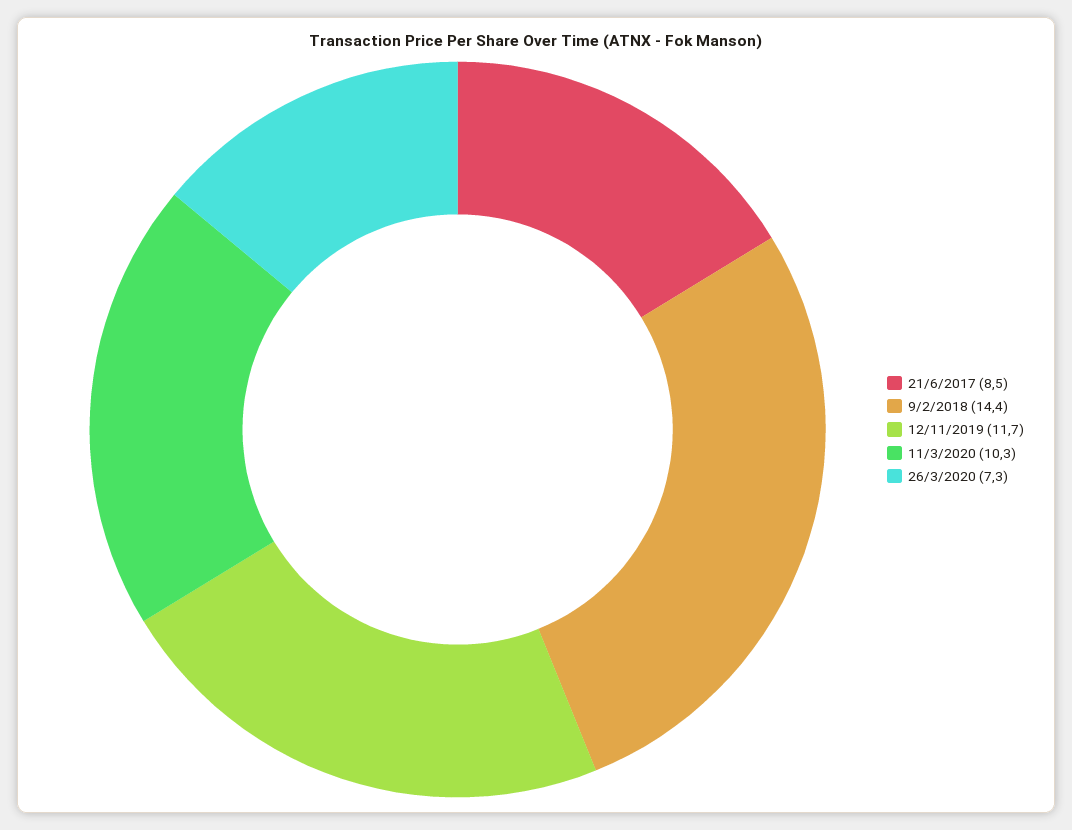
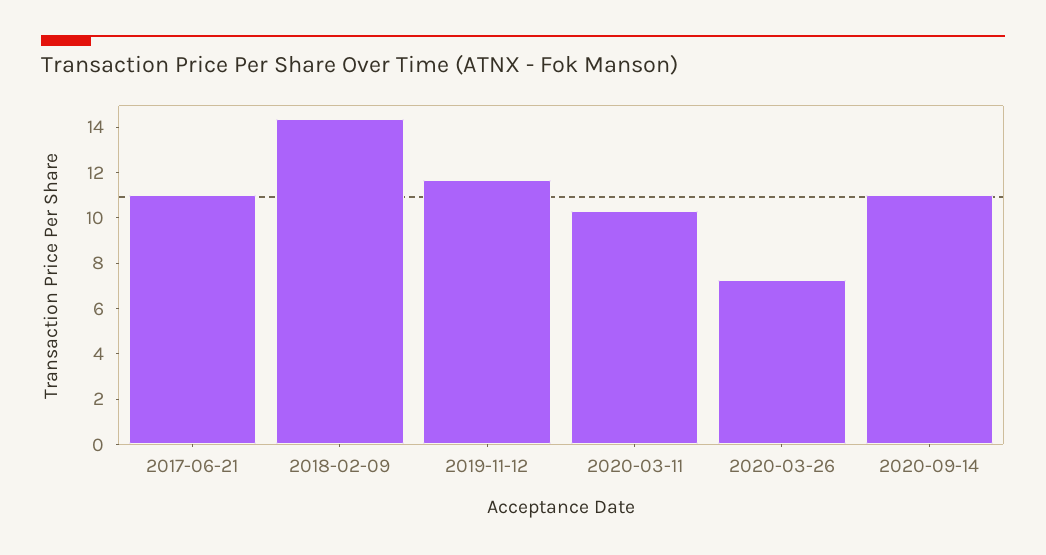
21/6/2017: 8.5 -> 11
2020-09-14: none -> 11

